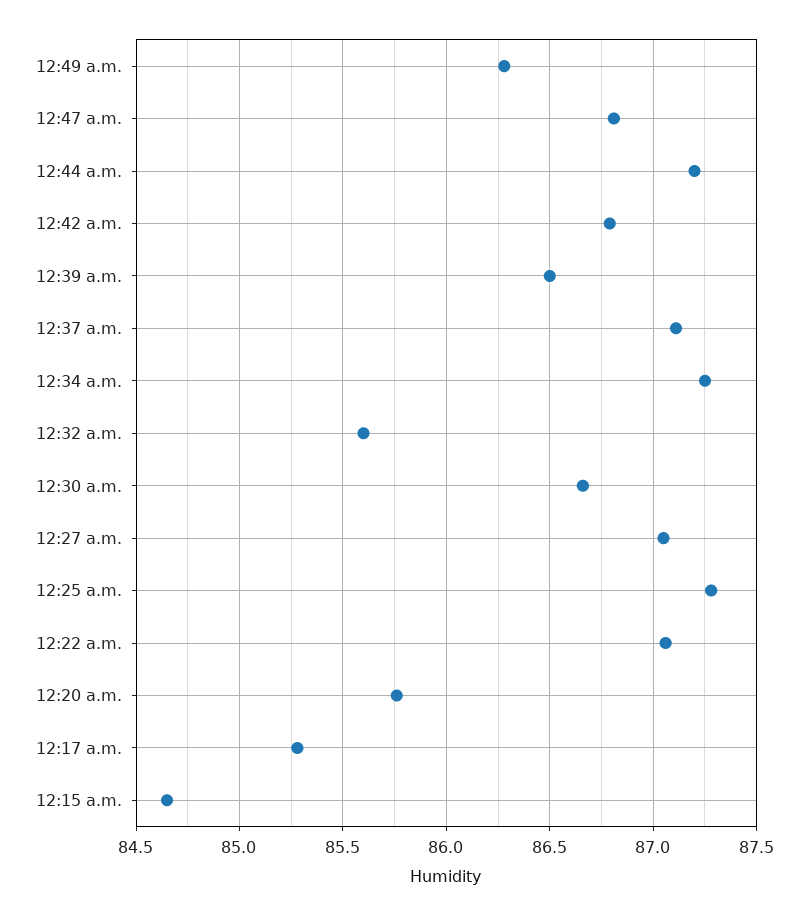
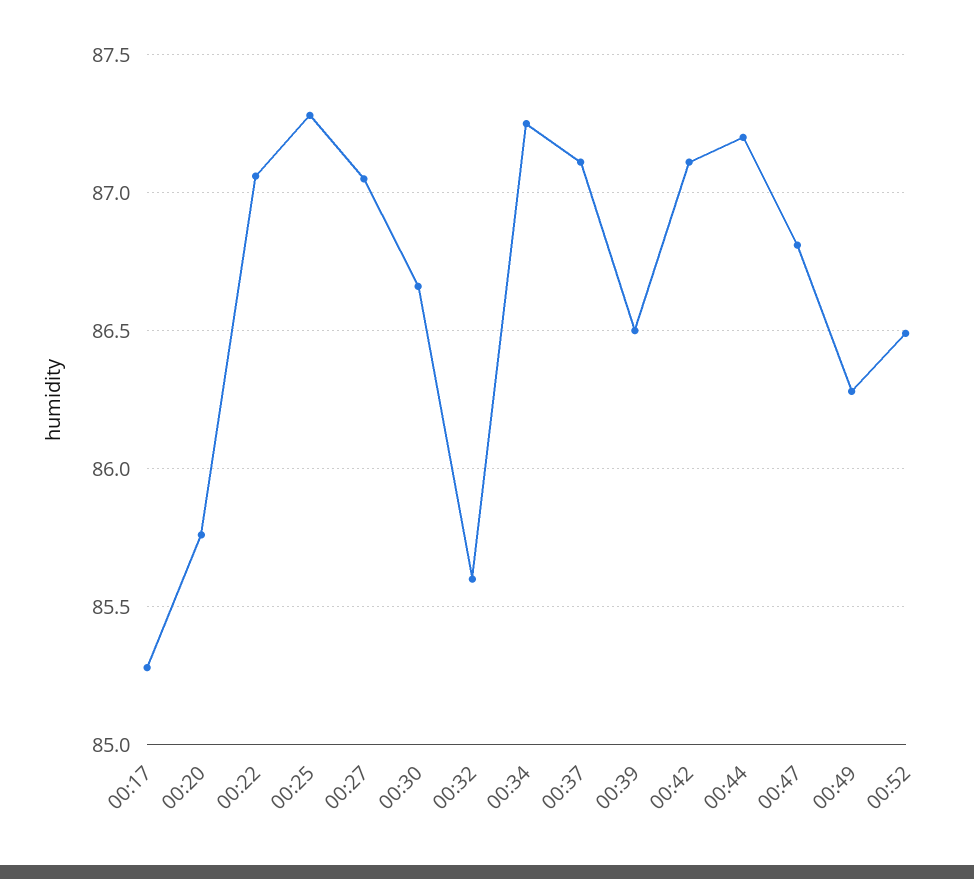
12:42 a.m.: 86.8 -> 87.1
12:15 a.m.: 84.65 -> none
00:52: none -> 86.5

